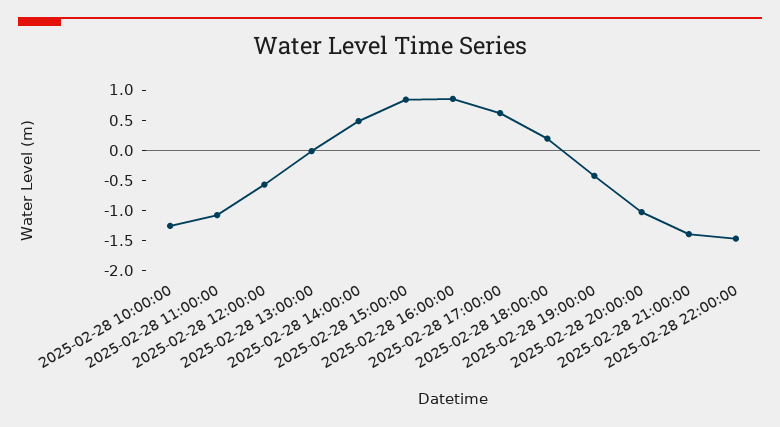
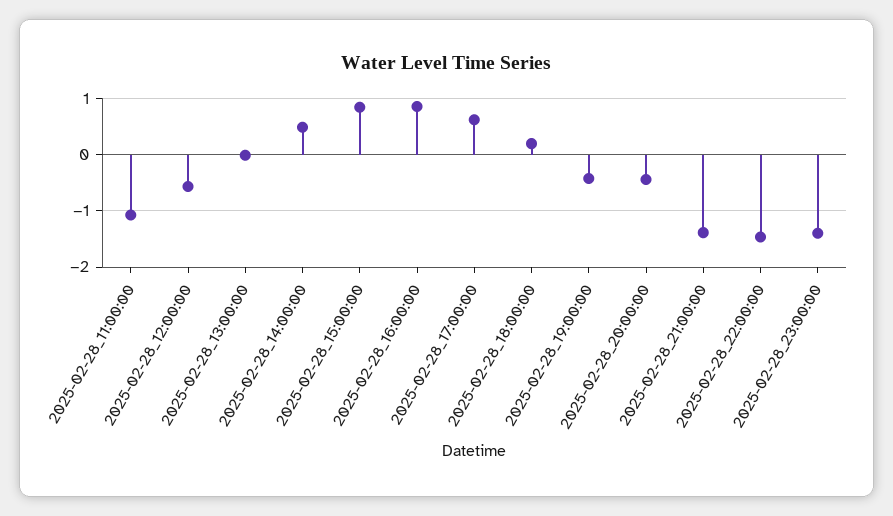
2025-02-28 10:00:00: -1.25 -> none
2025-02-28 20:00:00: -1 -> -0.4
2025-02-28_23:00:00: none -> -1.4

